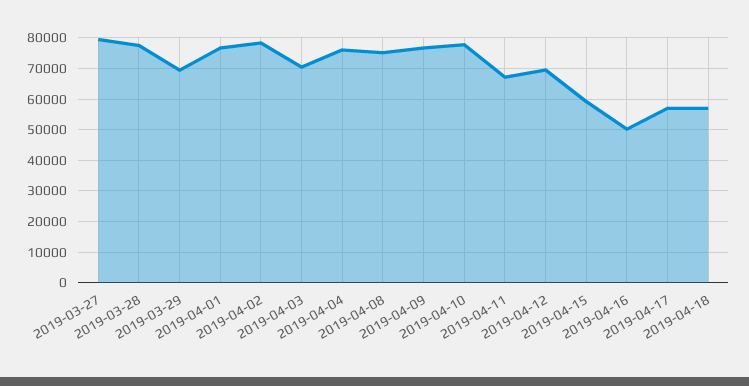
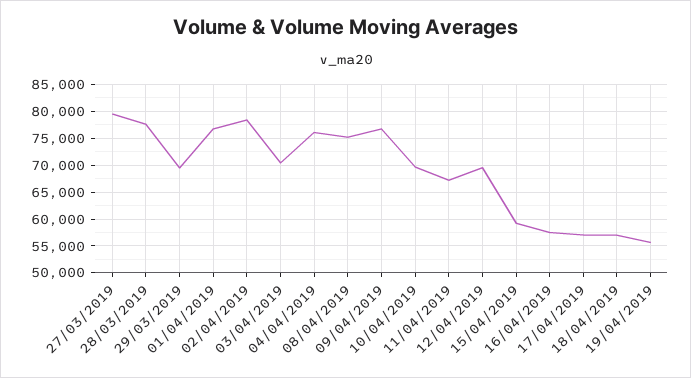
2019-04-10: 78000 -> 70000
2019-04-16: 50000 -> 57500
19/04/2019: none -> 55000

